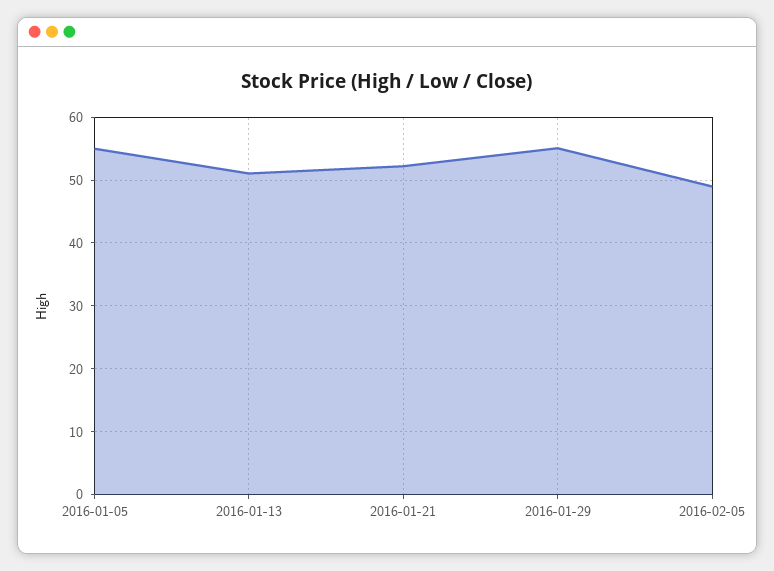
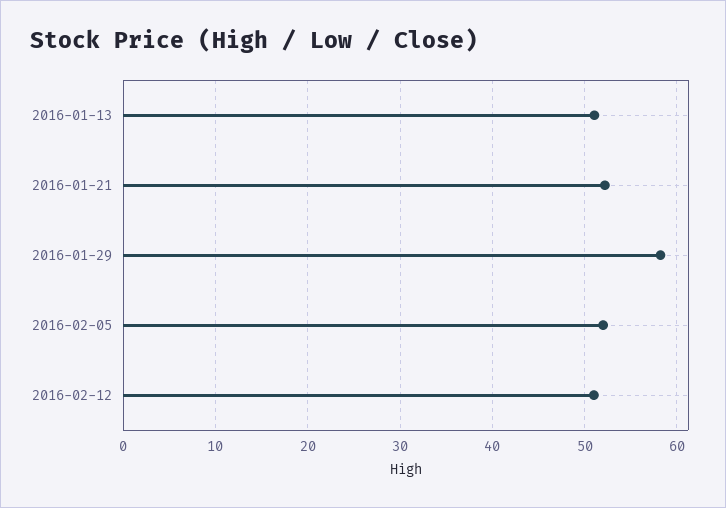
2016-01-05: 55 -> none
2016-01-29: 55 -> 58
2016-02-05: 49 -> 52
2016-02-12: none -> 51

